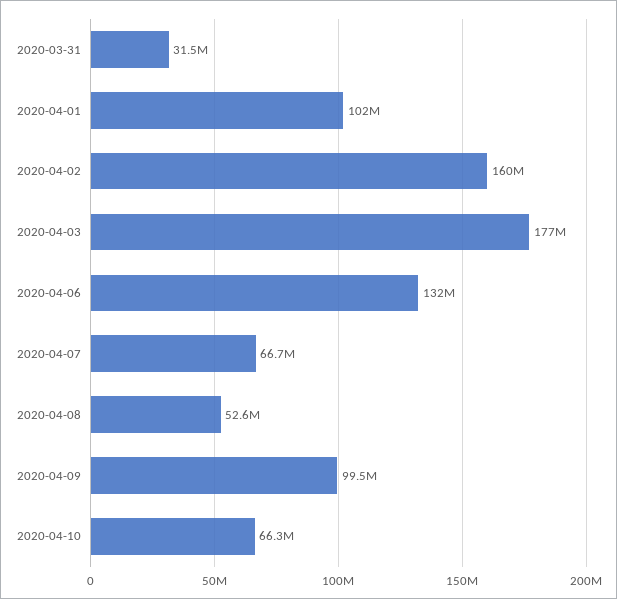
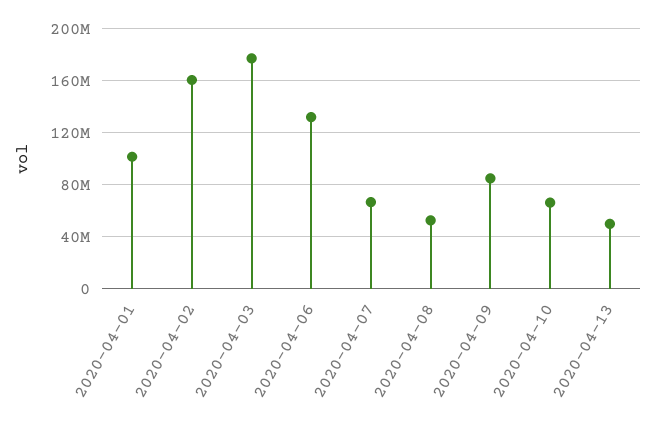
2020-03-31: 31500000 -> none
2020-04-09: 99500000 -> 85000000
2020-04-13: none -> 50000000

